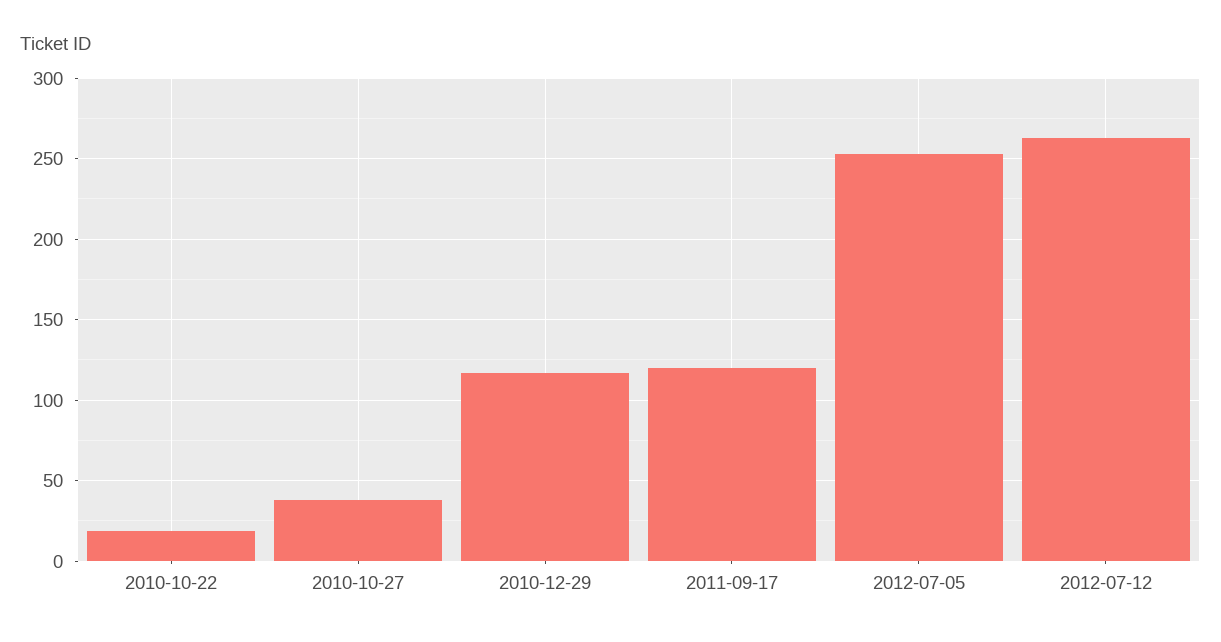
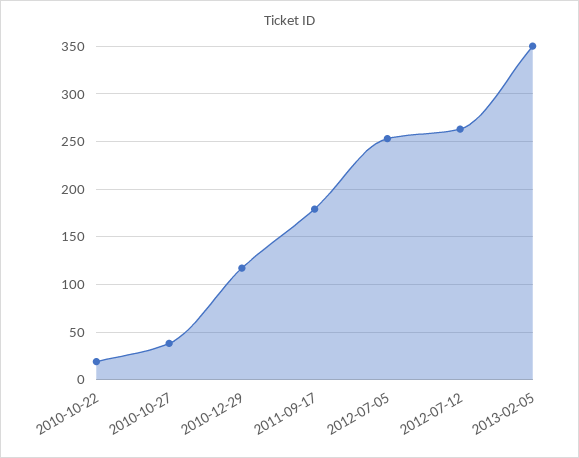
2011-09-17: 120 -> 180
2013-02-05: none -> 350

